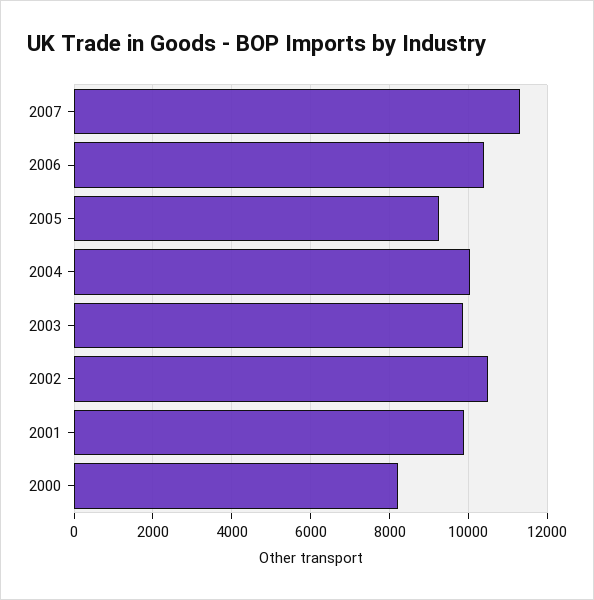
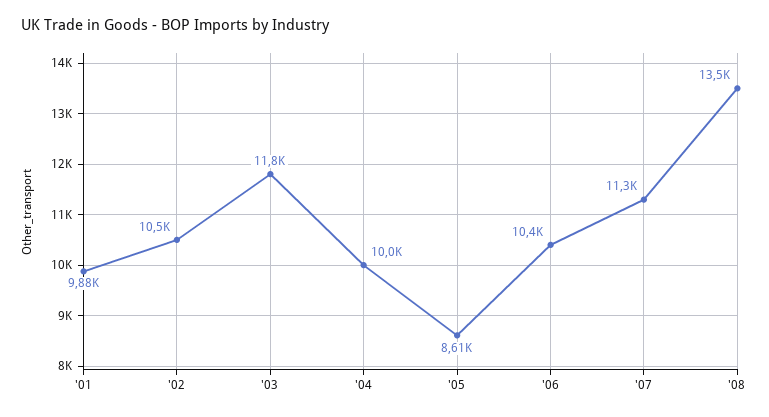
2005: 9200 -> 8610
2003: 9800 -> 11800
2000: 8200 -> none
'08: none -> 13500

